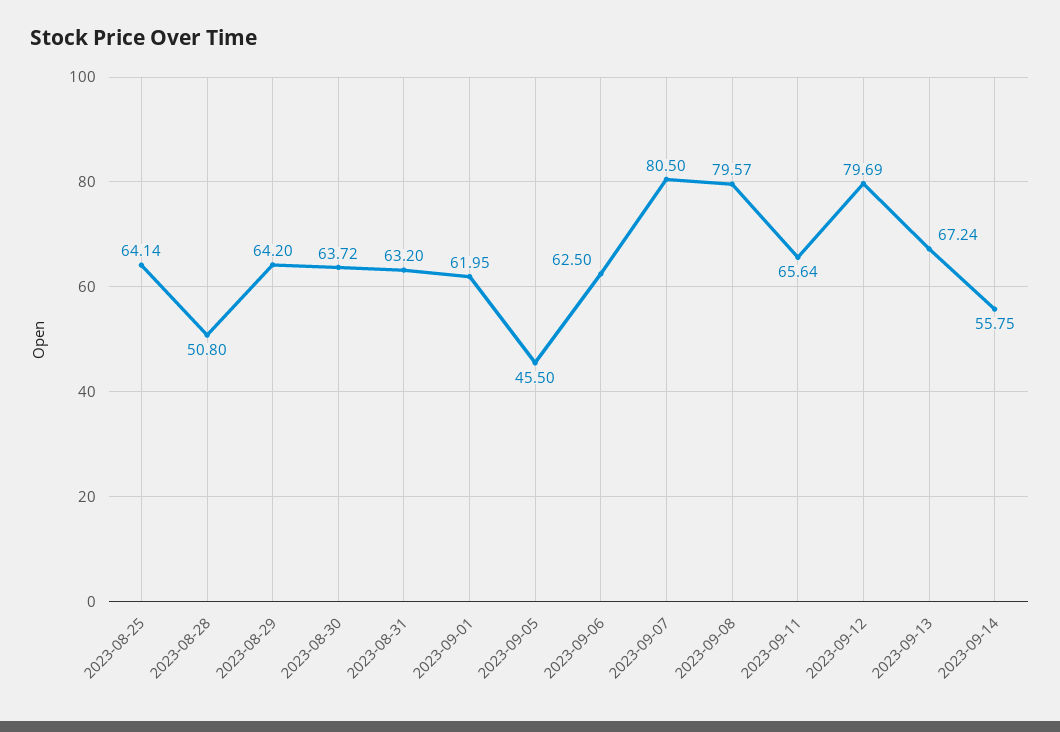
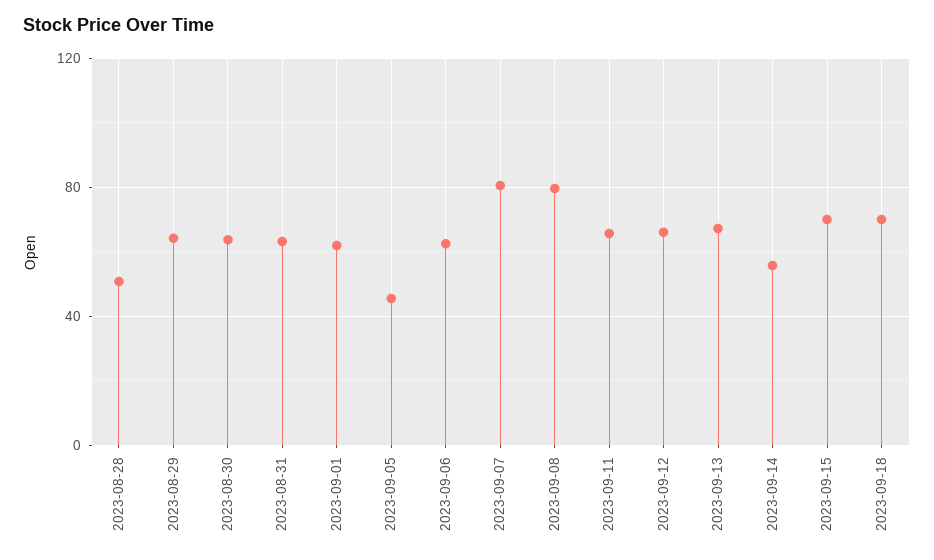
2023-08-25: 64.14 -> none
2023-09-12: 79.69 -> 65
2023-09-15: none -> 70
2023-09-18: none -> 70

